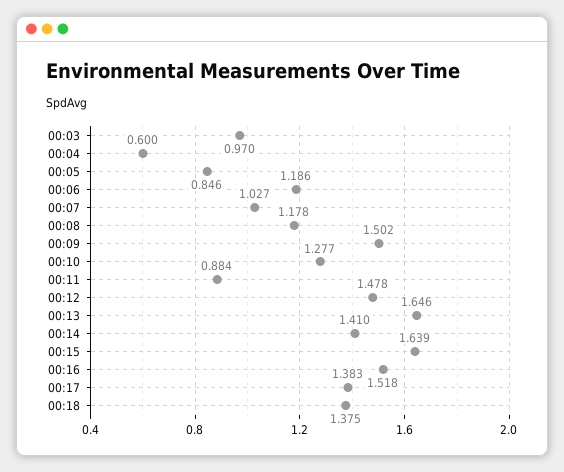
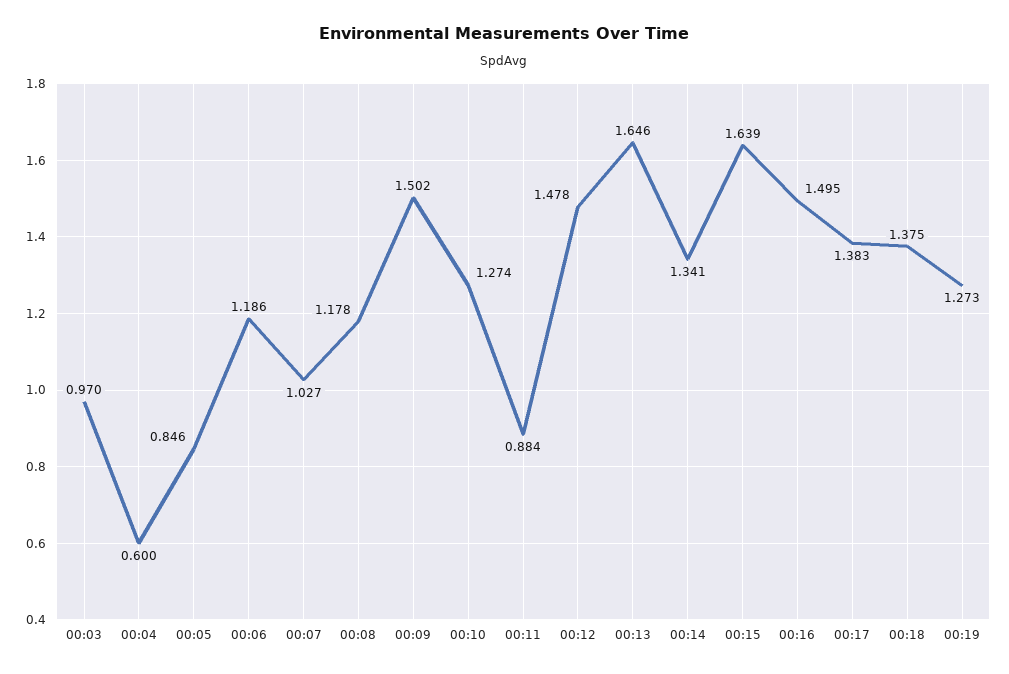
00:10: 1.277 -> 1.274
00:14: 1.41 -> 1.341
00:16: 1.518 -> 1.495
00:19: none -> 1.273

